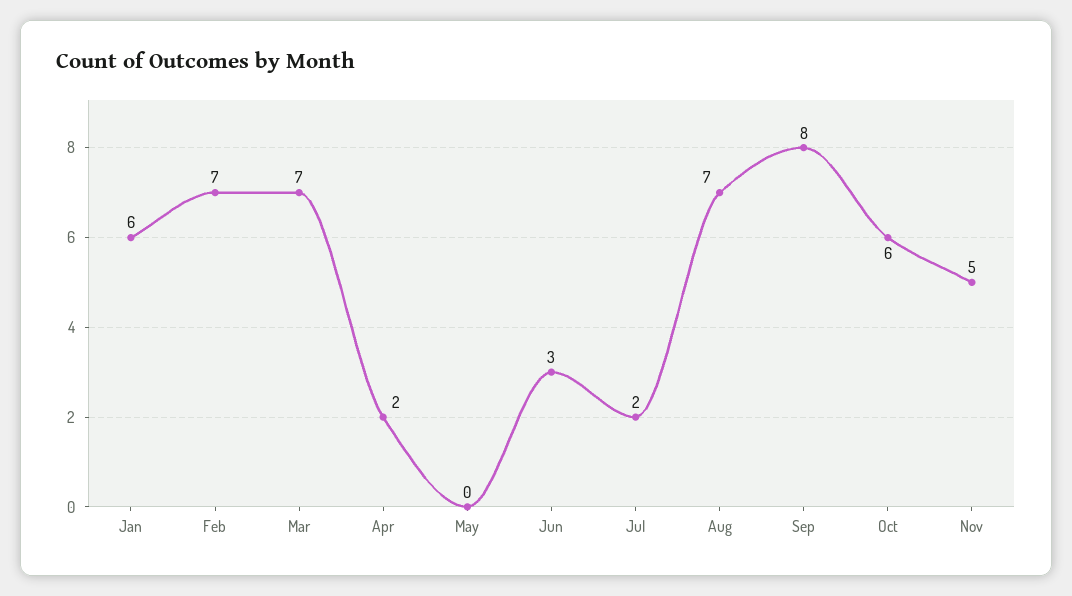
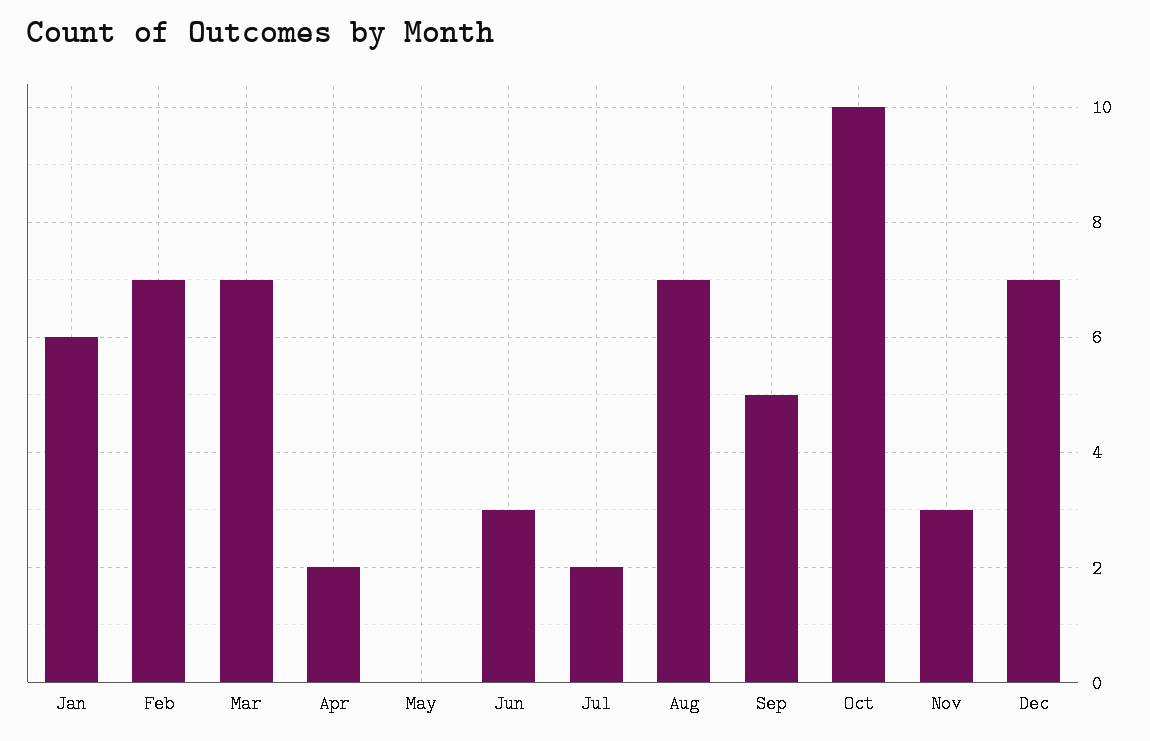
Sep: 8 -> 5
Oct: 6 -> 10
Nov: 5 -> 3
Dec: none -> 7

